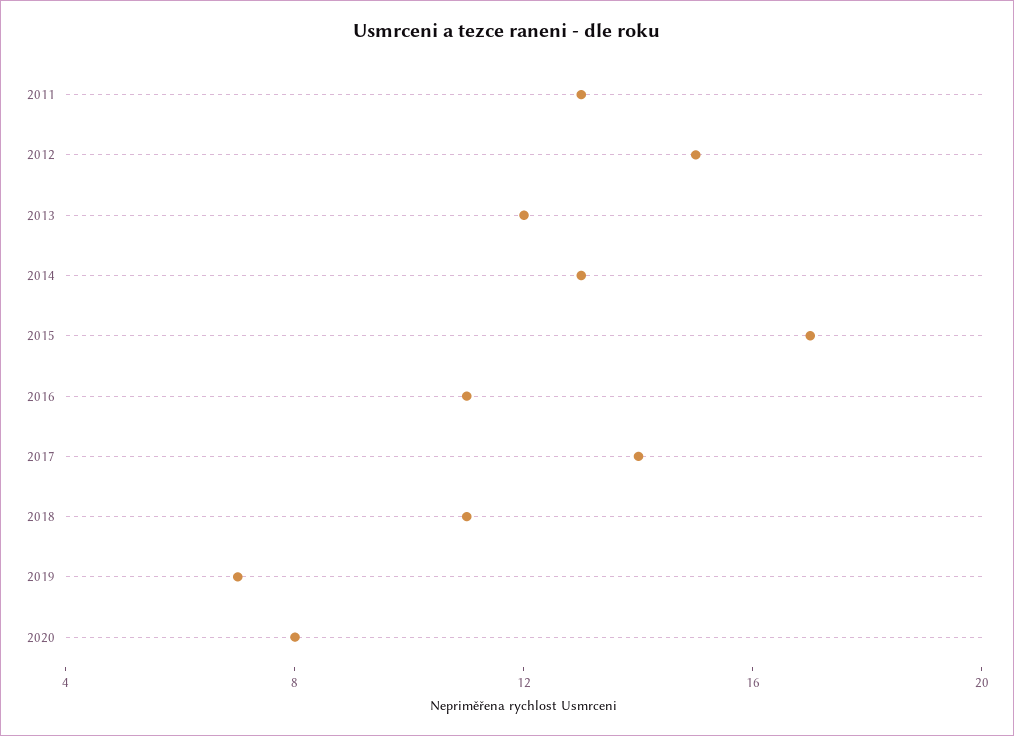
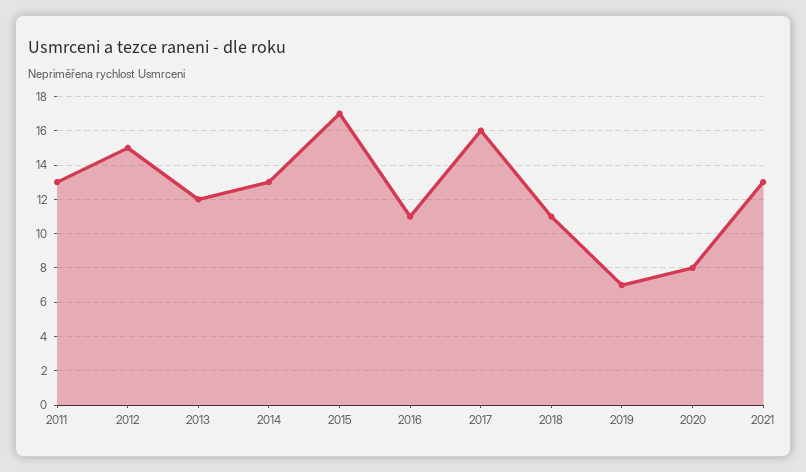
2017: 14 -> 16
2021: none -> 13

